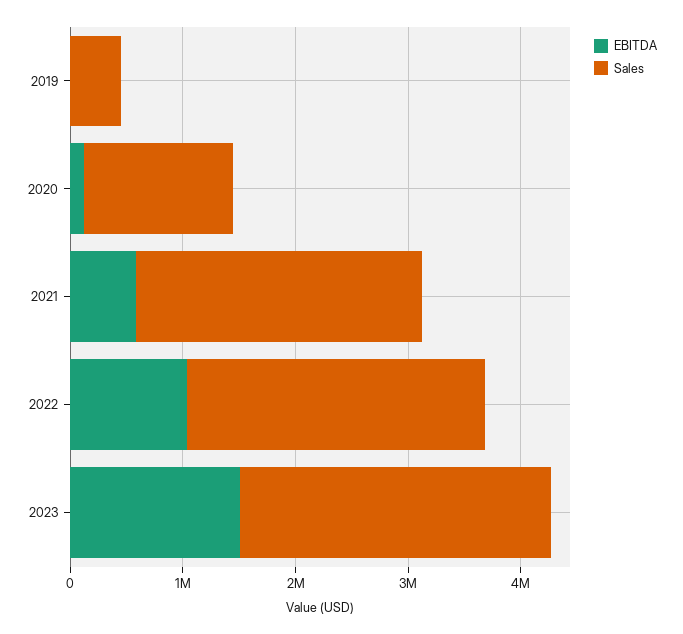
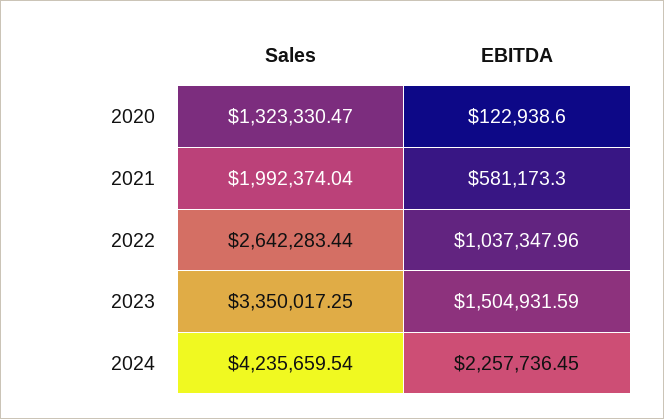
EBITDA, 2019: 0 -> none
Sales, 2019: 400000 -> none
Sales, 2021: 2600000 -> 1992374.04
Sales, 2023: 2800000 -> 3350017.25
Sales, 2024: none -> 4235659.54
EBITDA, 2024: none -> 2257736.45

